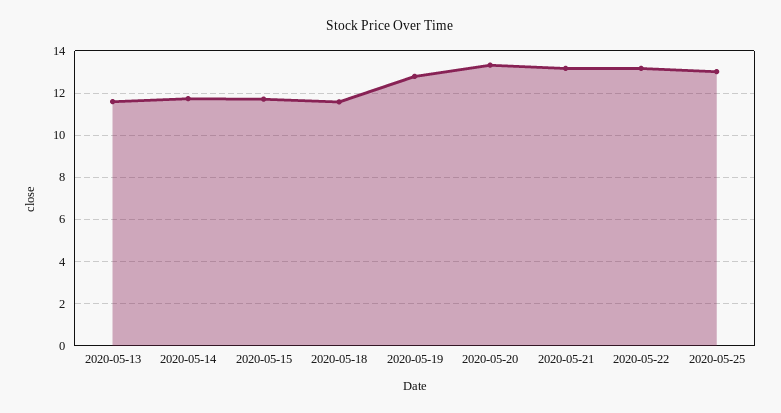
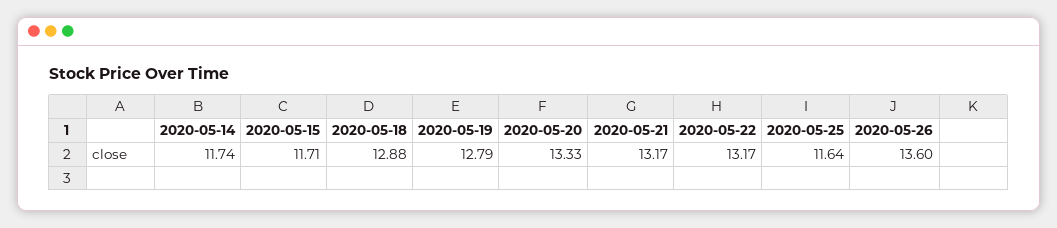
2020-05-13: 11.5 -> none
2020-05-18: 11.5 -> 12.88
2020-05-25: 13 -> 11.64
2020-05-26: none -> 13.6

